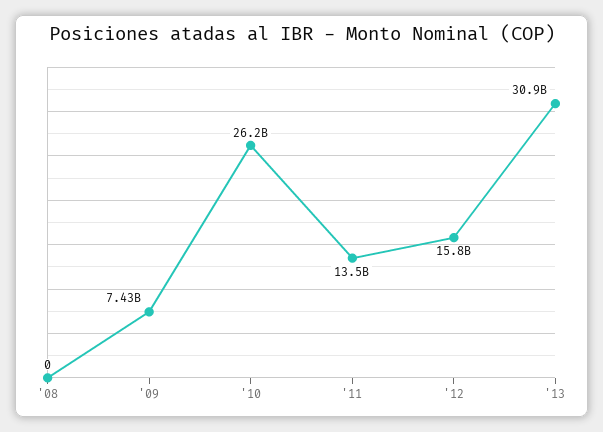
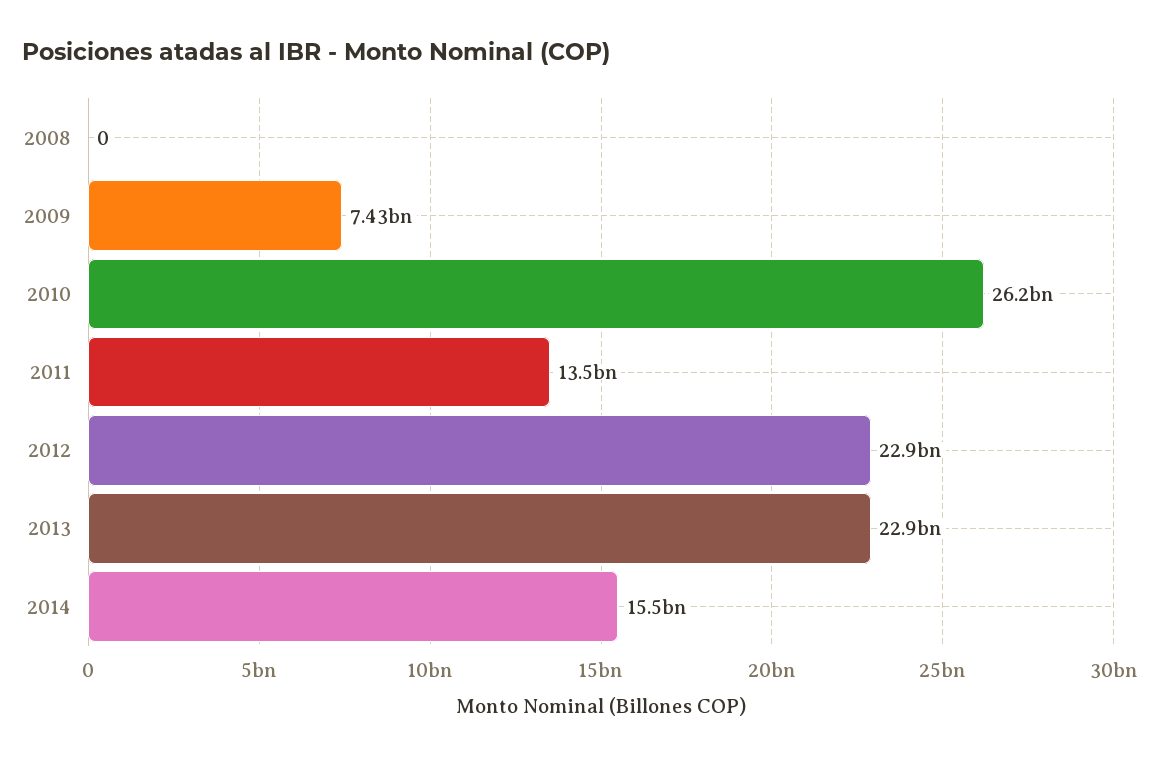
'12: 15800000000 -> 22900000000
'13: 30900000000 -> 22900000000
2014: none -> 15500000000

